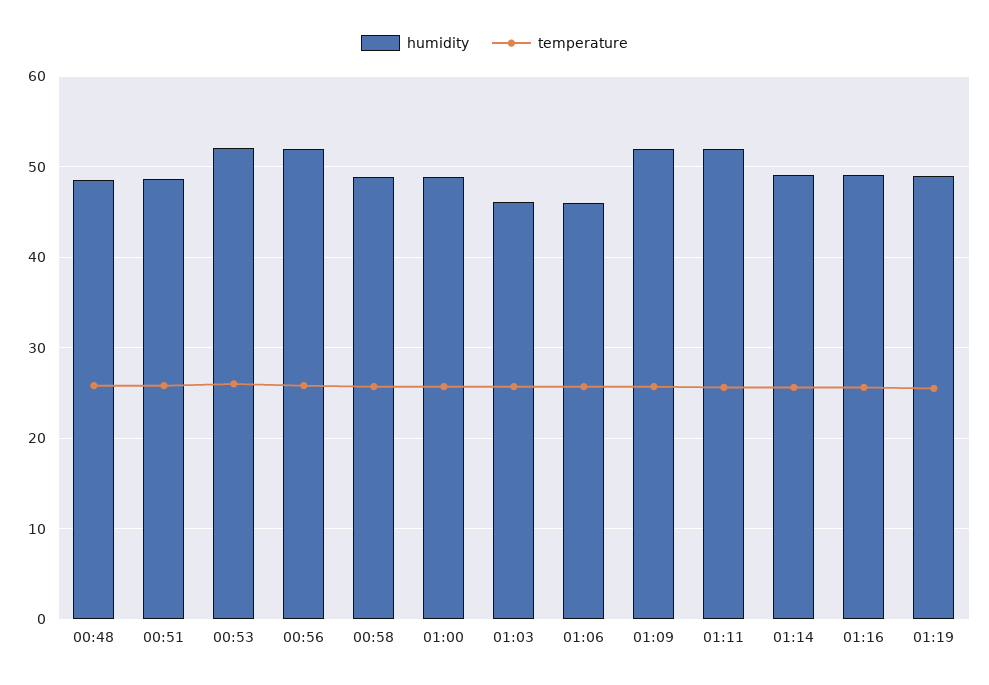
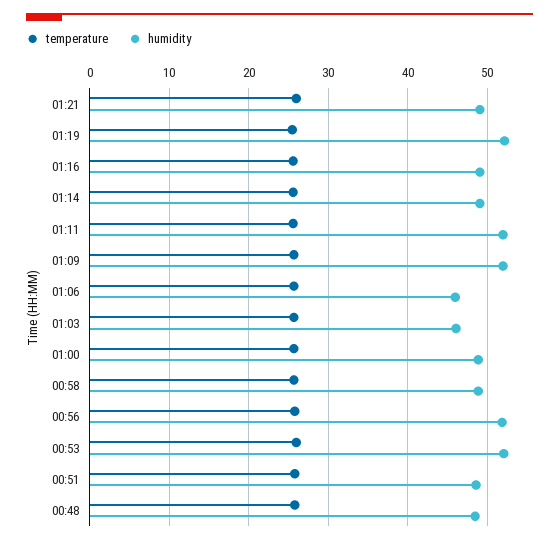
humidity, 01:19: 49 -> 52
temperature, 01:21: none -> 26
humidity, 01:21: none -> 49

